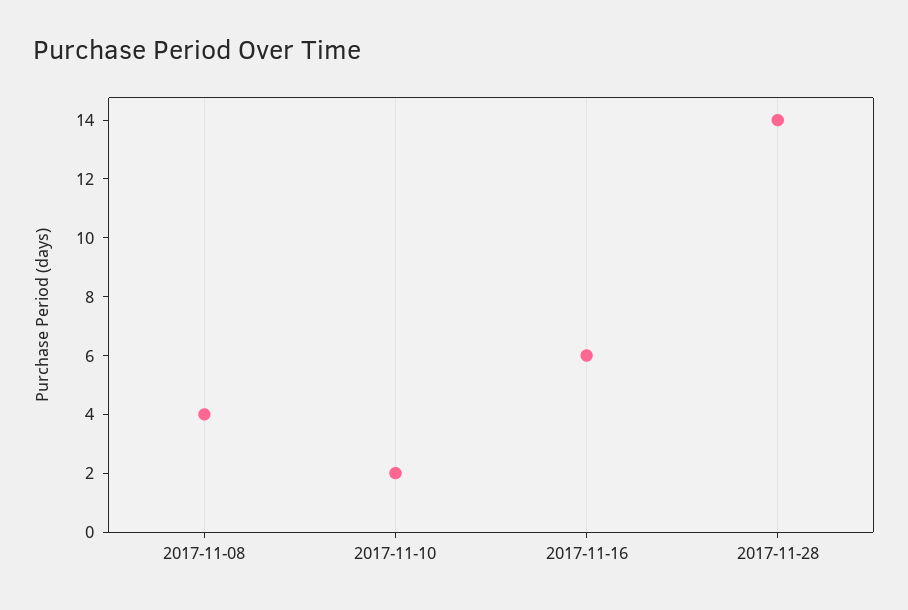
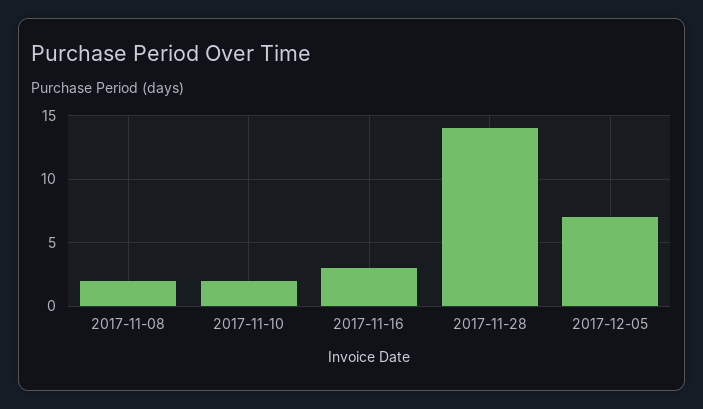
2017-11-08: 4 -> 2
2017-11-16: 6 -> 3
2017-12-05: none -> 7

